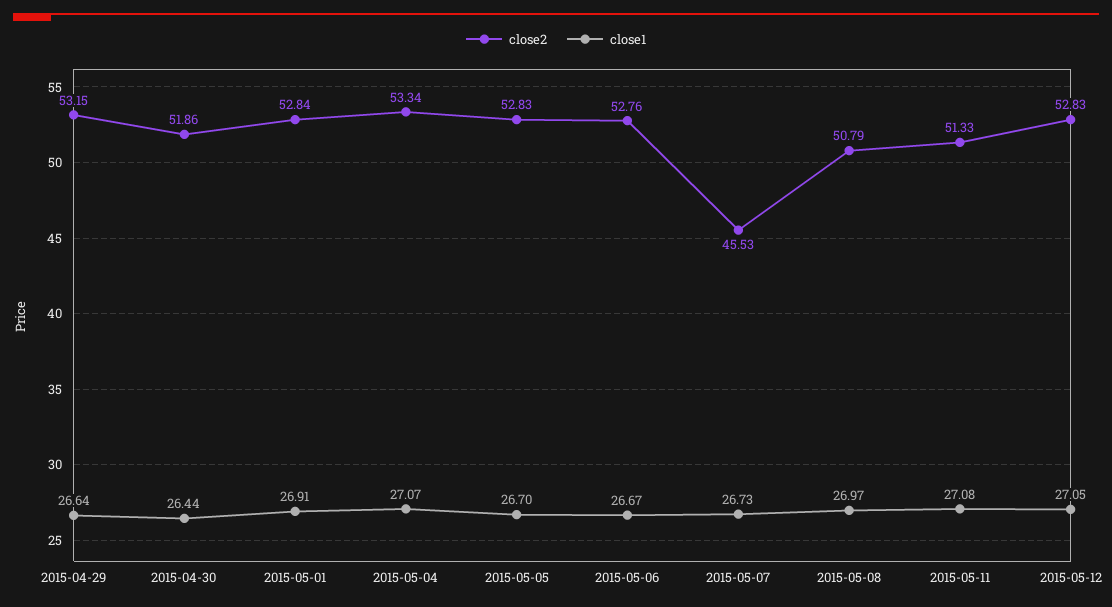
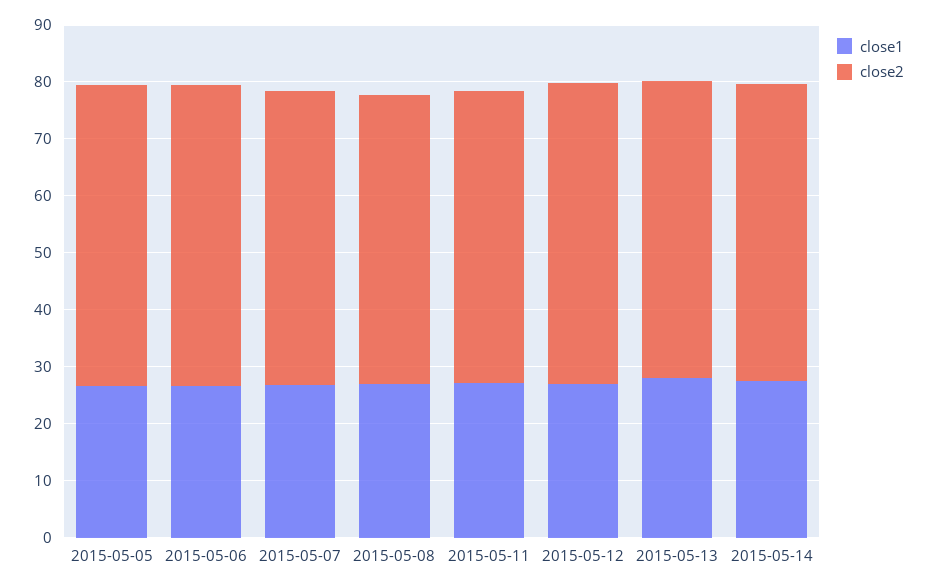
close2, 2015-04-29: 53.15 -> none
close1, 2015-04-29: 26.64 -> none
close2, 2015-04-30: 51.86 -> none
close1, 2015-04-30: 26.44 -> none
close2, 2015-05-01: 52.84 -> none
close1, 2015-05-01: 26.91 -> none
close2, 2015-05-04: 53.34 -> none
close1, 2015-05-04: 27.07 -> none
close2, 2015-05-07: 45.53 -> 52
close1, 2015-05-13: none -> 28
close2, 2015-05-13: none -> 52
close1, 2015-05-14: none -> 28
close2, 2015-05-14: none -> 52

